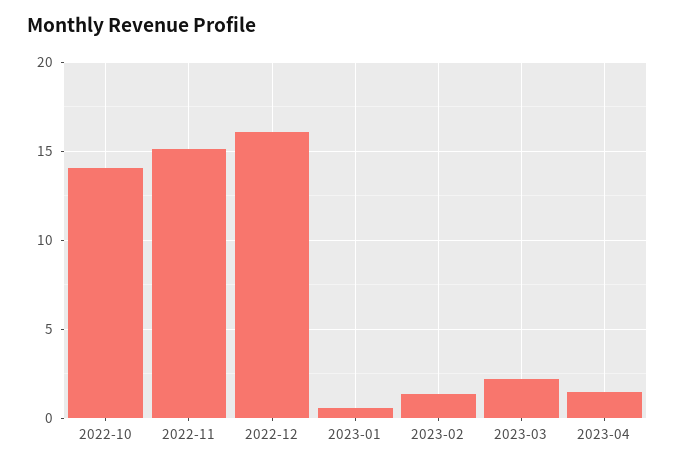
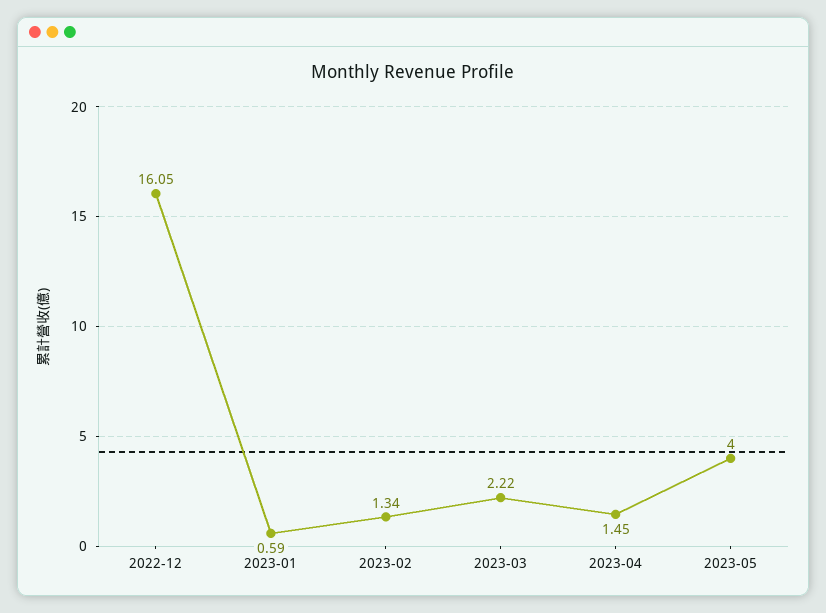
2022-10: 14 -> none
2022-11: 15 -> none
2023-05: none -> 4

